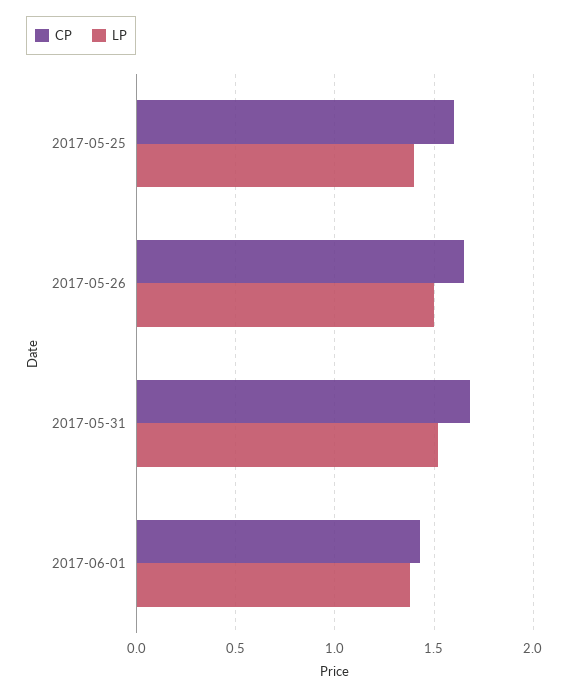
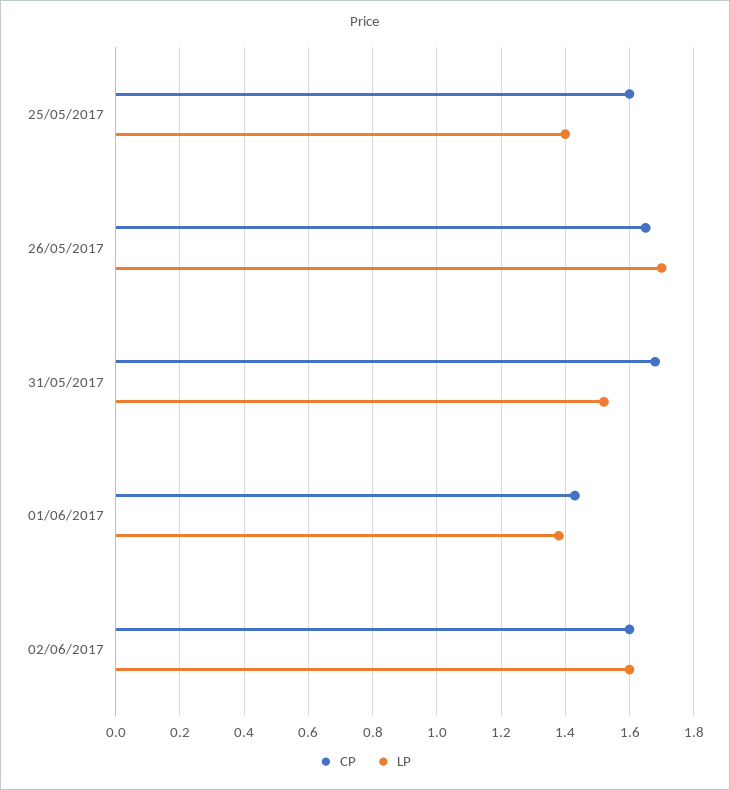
LP, 2017-05-26: 1.5 -> 1.7
CP, 02/06/2017: none -> 1.6
LP, 02/06/2017: none -> 1.6

